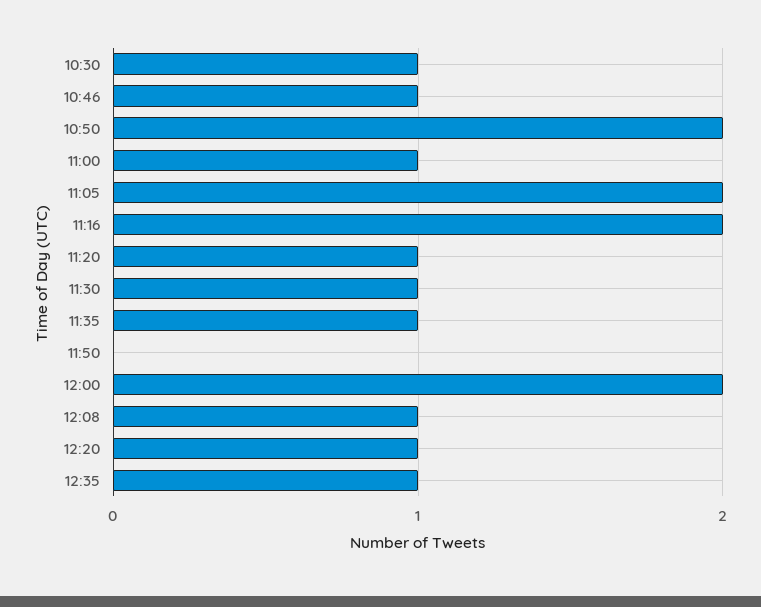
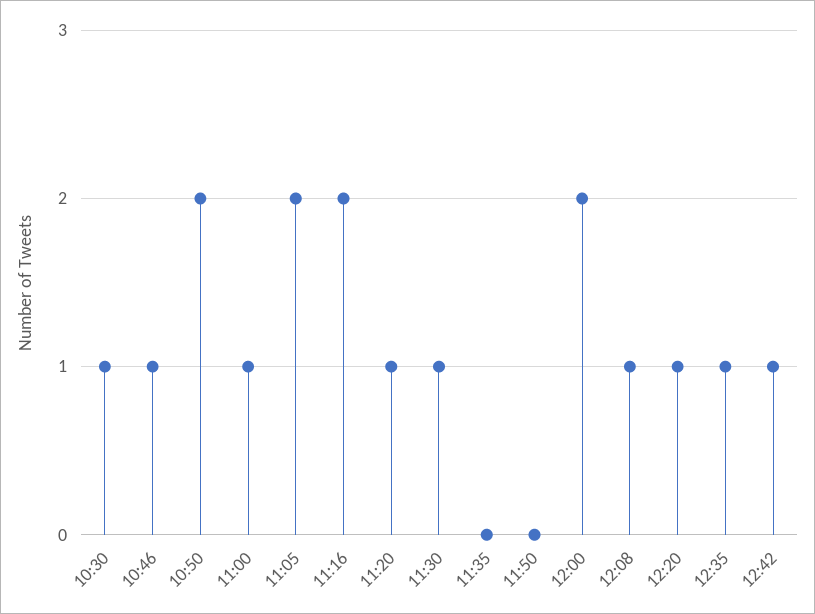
11:35: 1 -> 0
12:42: none -> 1

